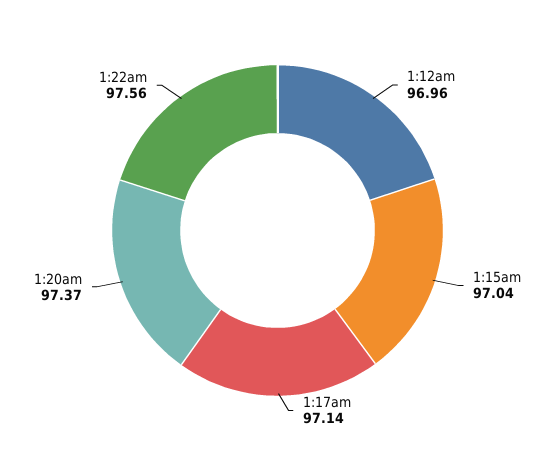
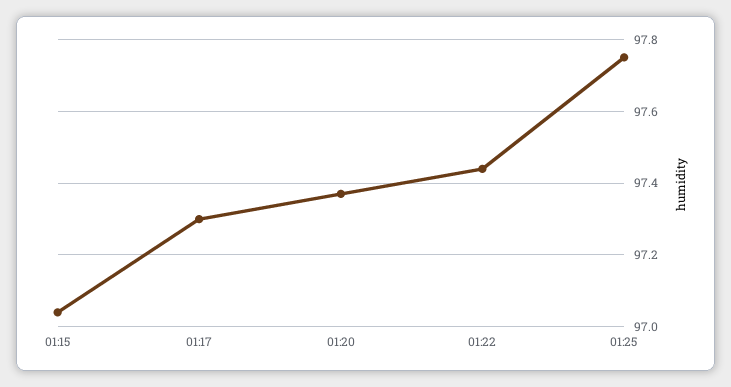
1:12am: 96.96 -> none
1:17am: 97.14 -> 97.3
1:22am: 97.56 -> 97.45
01:25: none -> 97.75

